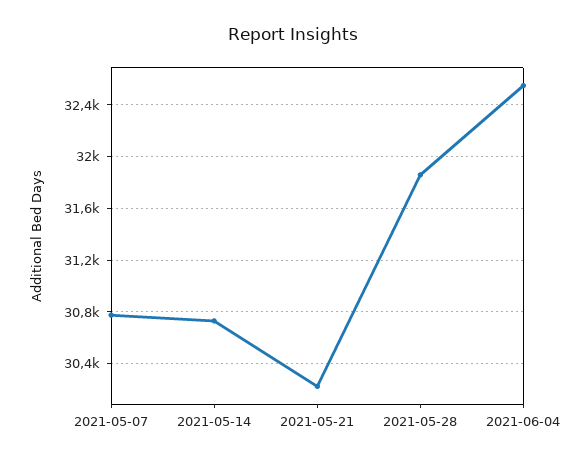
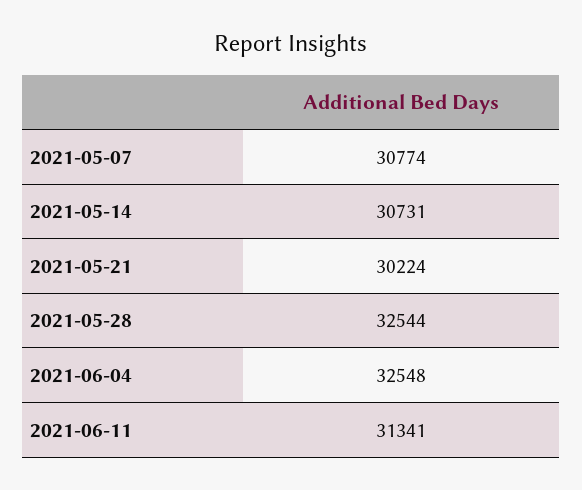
2021-05-28: 31850 -> 32544
2021-06-11: none -> 31341

